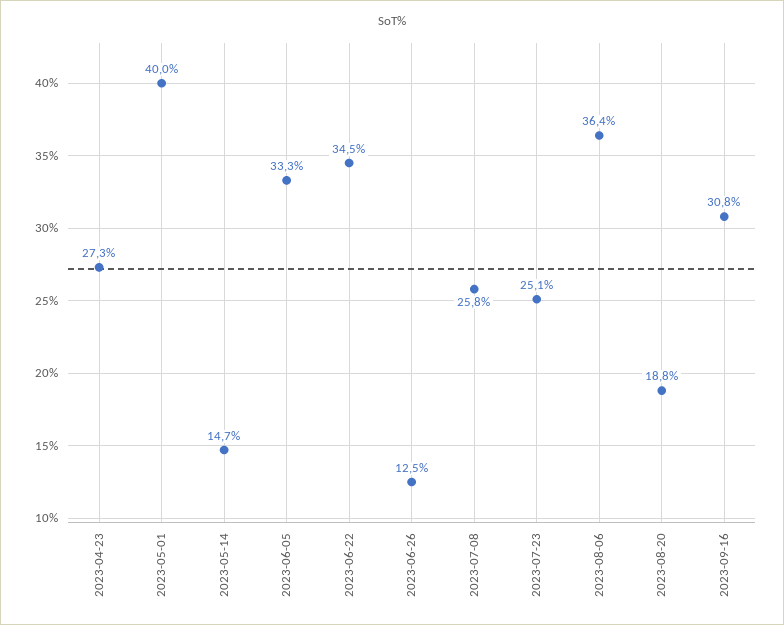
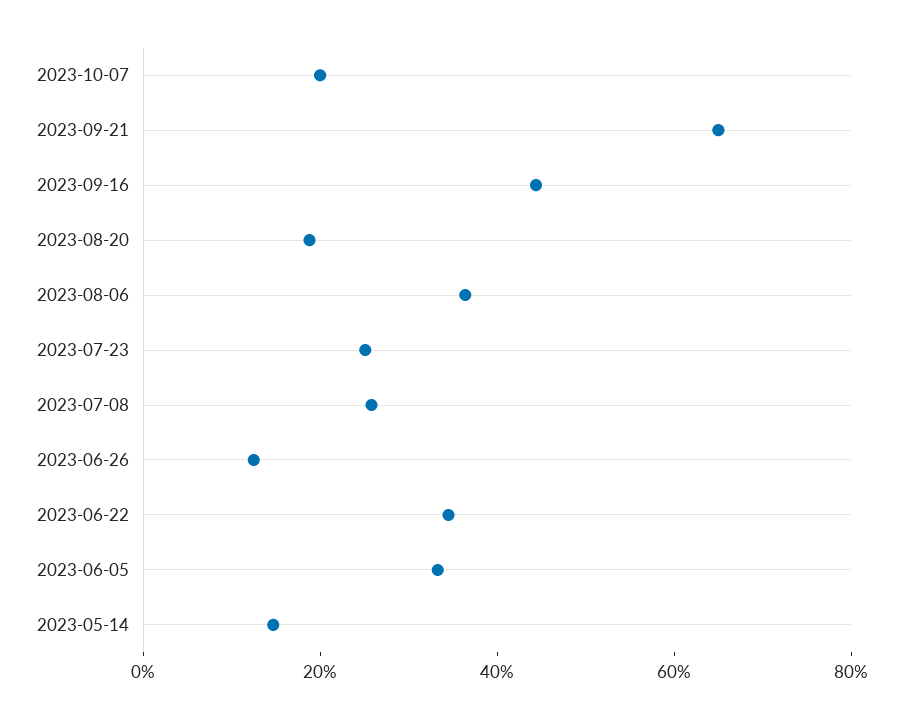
2023-04-23: 27.3 -> none
2023-05-01: 40 -> none
2023-09-16: 30.8 -> 45
2023-10-07: none -> 20
2023-09-21: none -> 65

